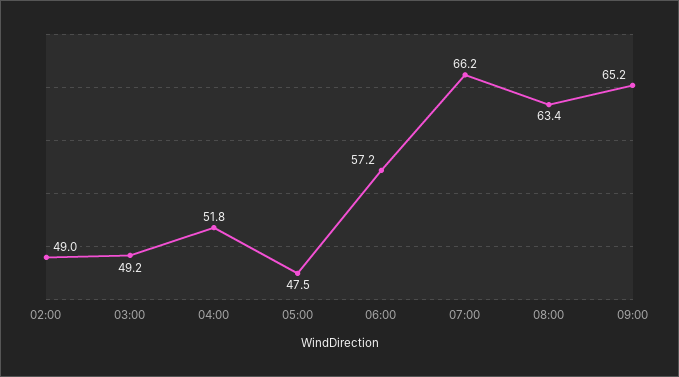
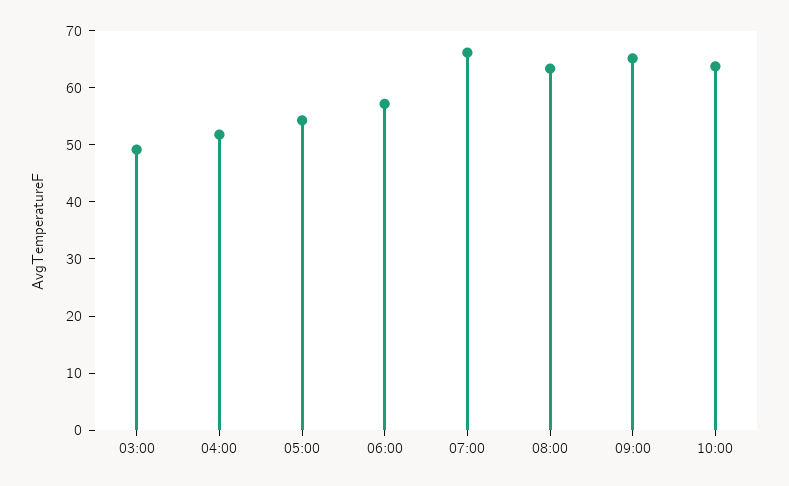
02:00: 49 -> none
05:00: 47.5 -> 54
10:00: none -> 64

